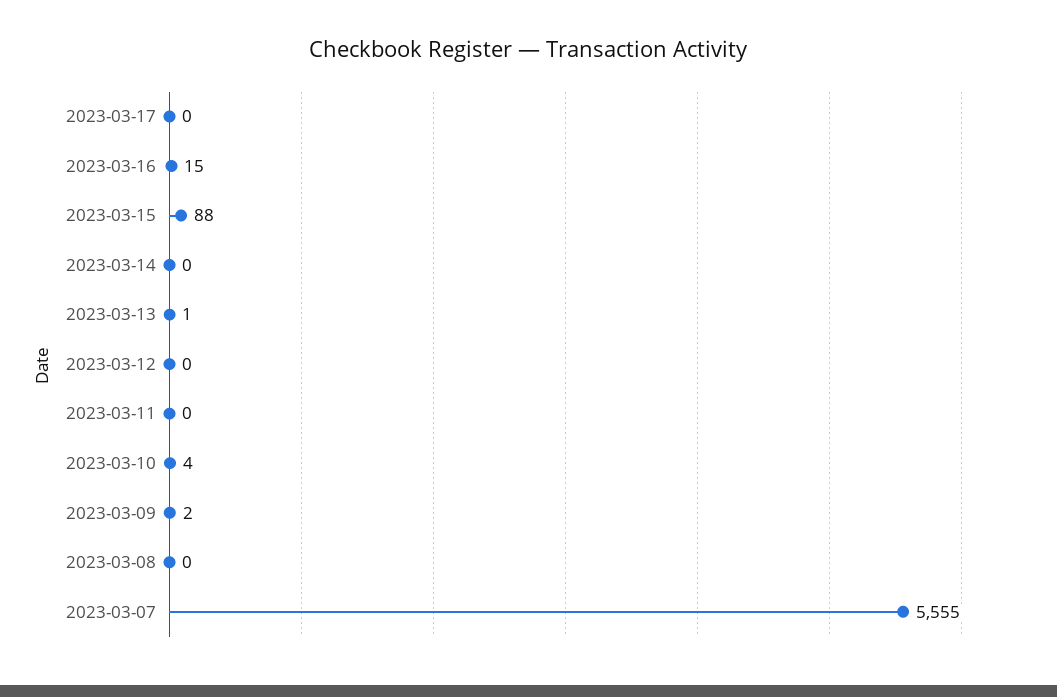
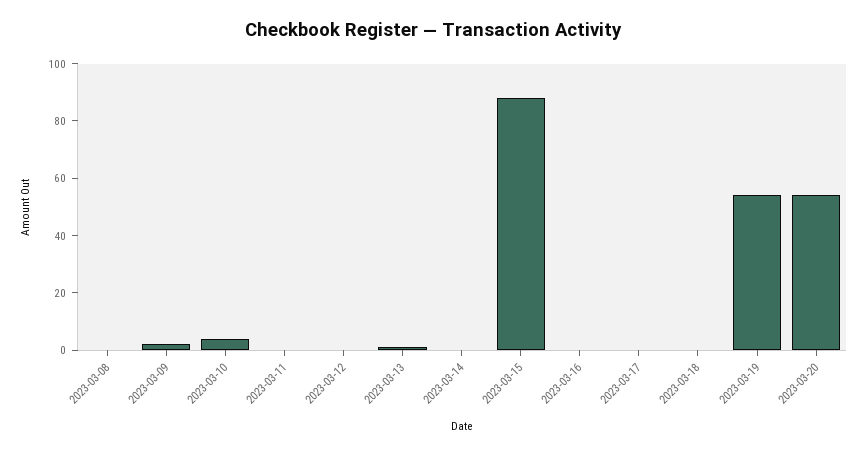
2023-03-16: 15 -> 0
2023-03-07: 5555 -> none
2023-03-18: none -> 0
2023-03-19: none -> 55
2023-03-20: none -> 55

